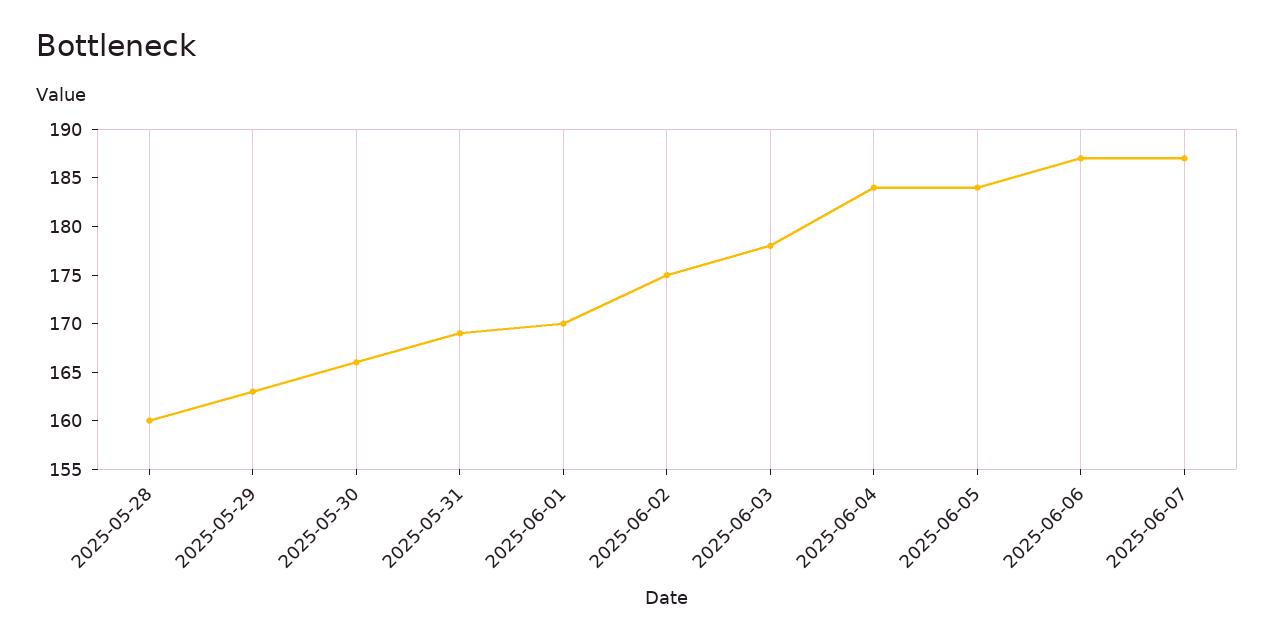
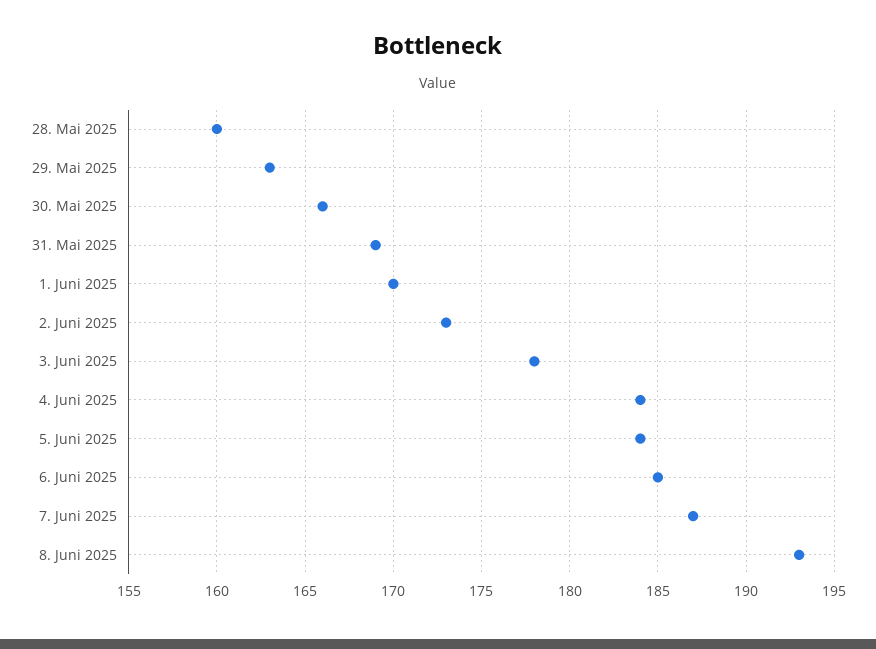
2025-06-02: 175 -> 173
2025-06-06: 187 -> 185
8. Juni 2025: none -> 193

